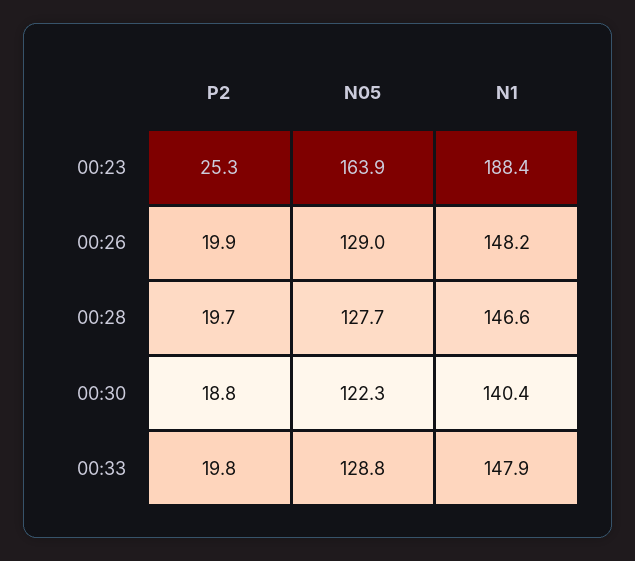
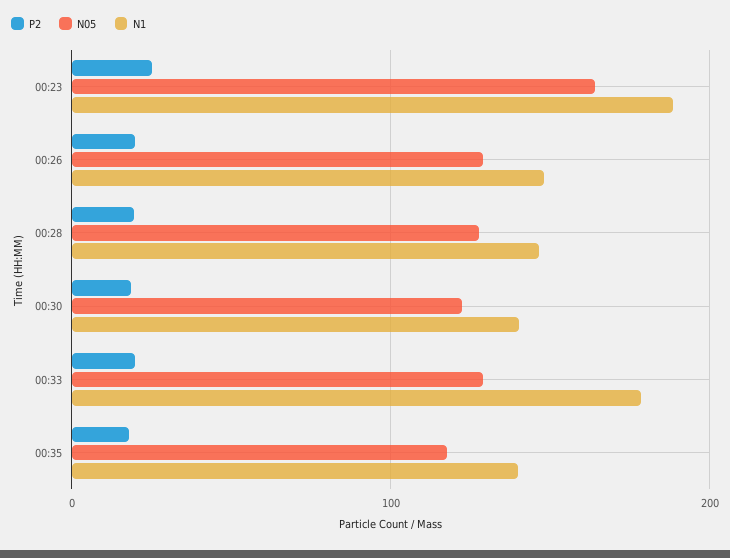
N1, 00:33: 147.9 -> 180
P2, 00:35: none -> 20
N05, 00:35: none -> 120
N1, 00:35: none -> 140

